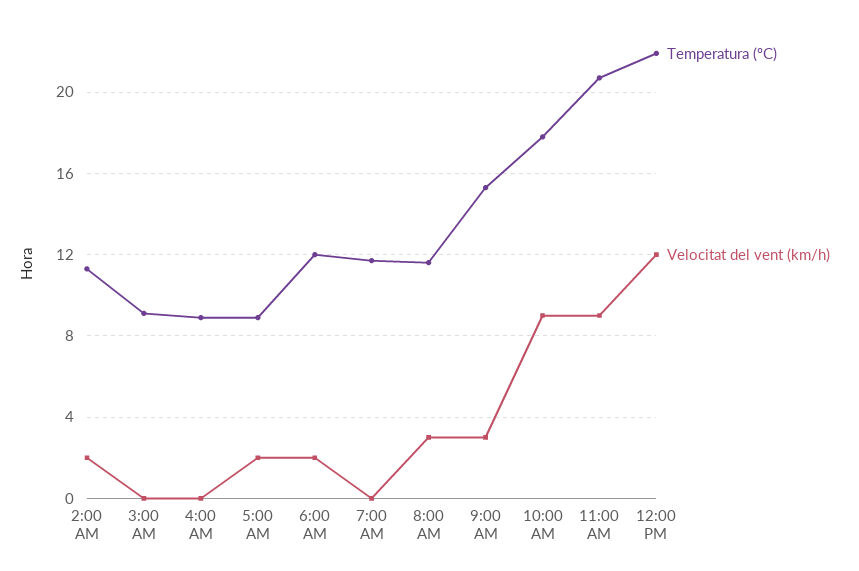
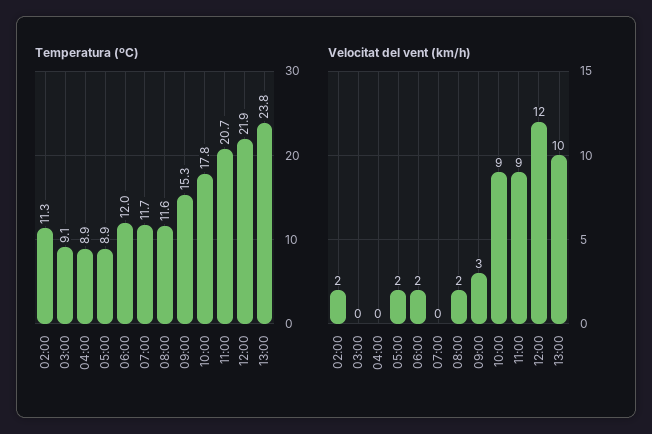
Velocitat del vent (km/h), 8:00 AM: 3 -> 2
Temperatura (ºC), 13:00: none -> 23.8
Velocitat del vent (km/h), 13:00: none -> 10

